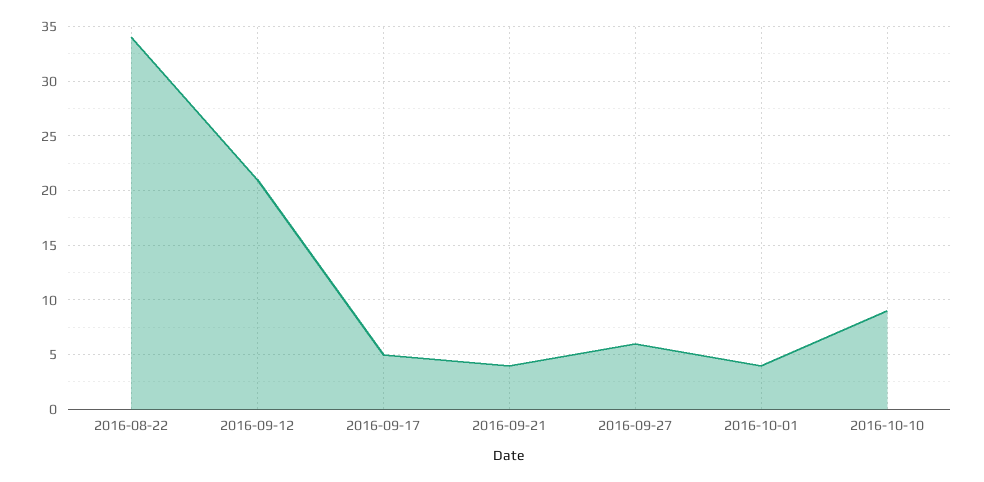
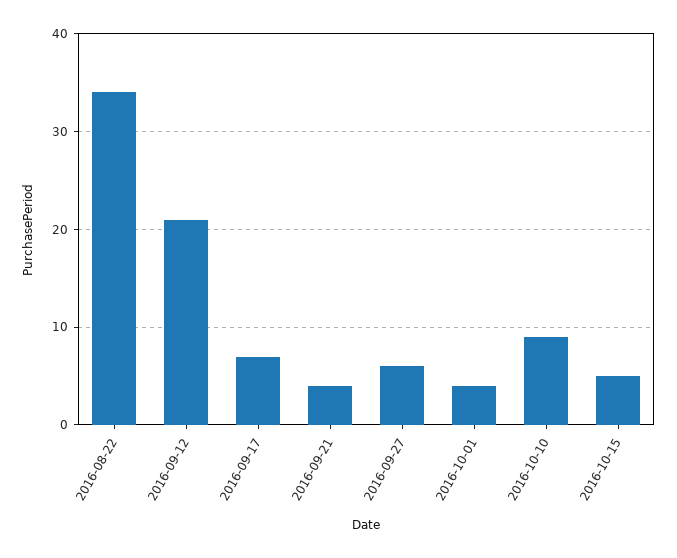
2016-09-17: 5 -> 7
2016-10-15: none -> 5

